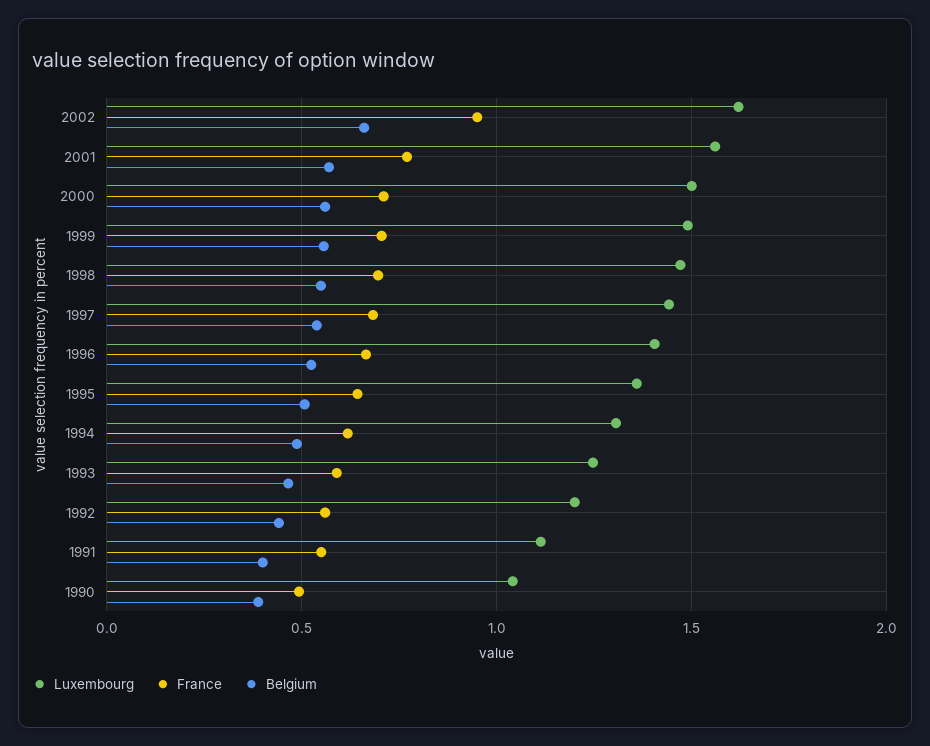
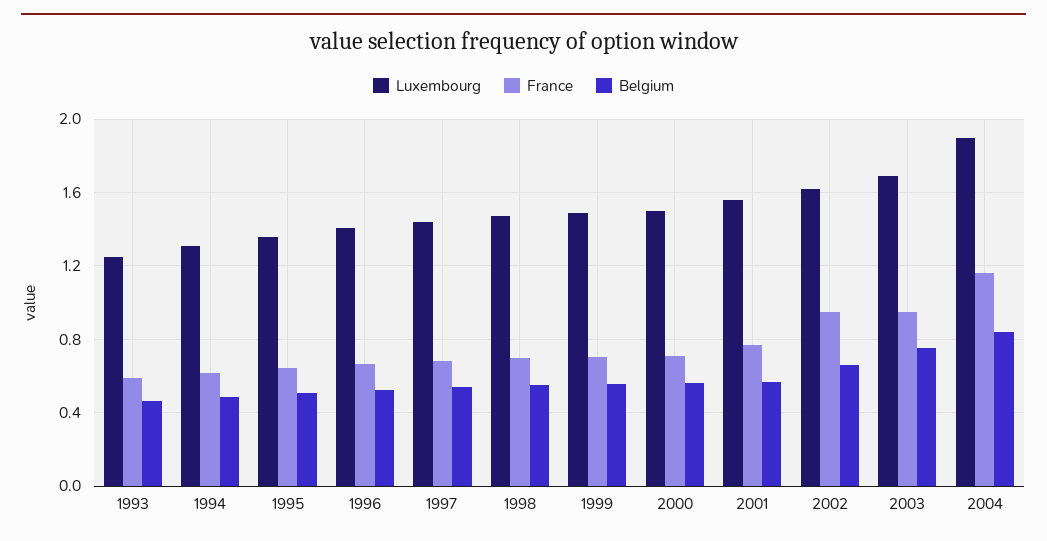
Luxembourg, 1992: 1.2 -> none
France, 1992: 0.55 -> none
Belgium, 1992: 0.45 -> none
Luxembourg, 1991: 1.1 -> none
France, 1991: 0.55 -> none
Belgium, 1991: 0.4 -> none
Luxembourg, 1990: 1.05 -> none
France, 1990: 0.5 -> none
Belgium, 1990: 0.4 -> none
Luxembourg, 2003: none -> 1.7
France, 2003: none -> 0.95
Belgium, 2003: none -> 0.75
Luxembourg, 2004: none -> 1.9
France, 2004: none -> 1.15
Belgium, 2004: none -> 0.85

